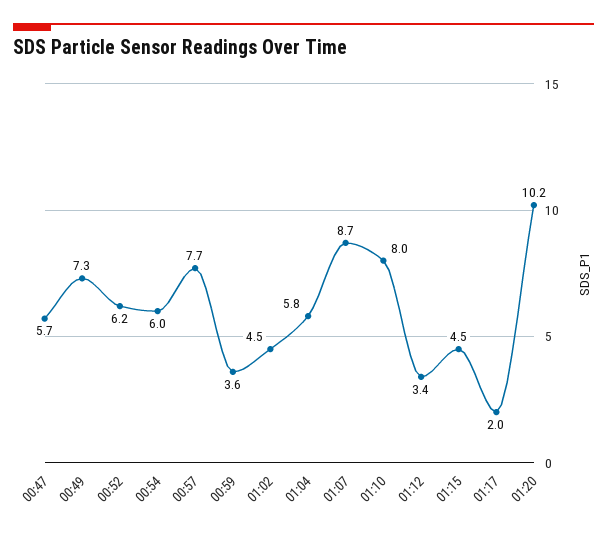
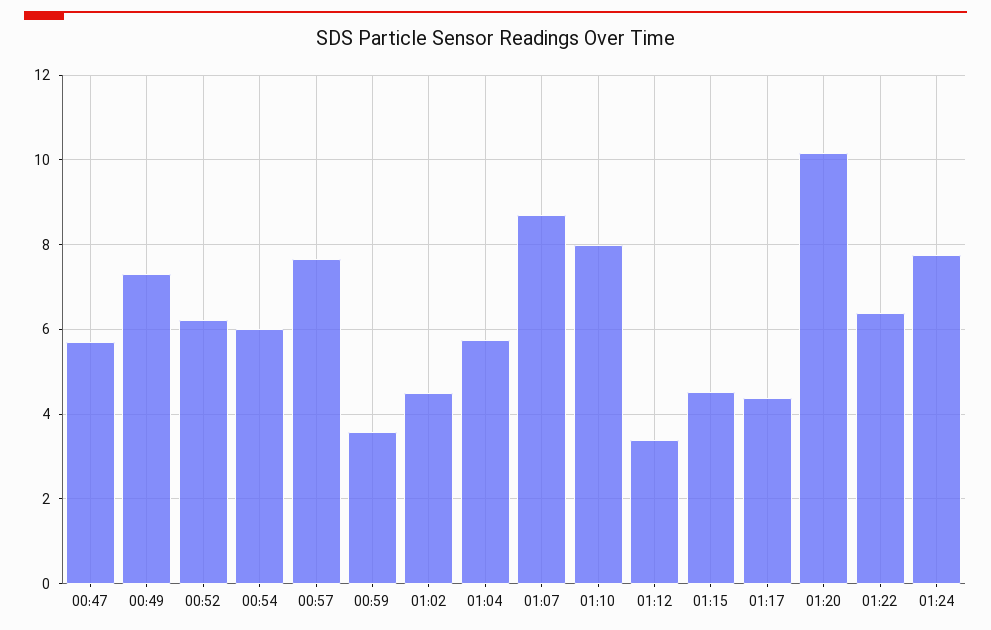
01:17: 2 -> 4.4
01:22: none -> 6.4
01:24: none -> 7.8

